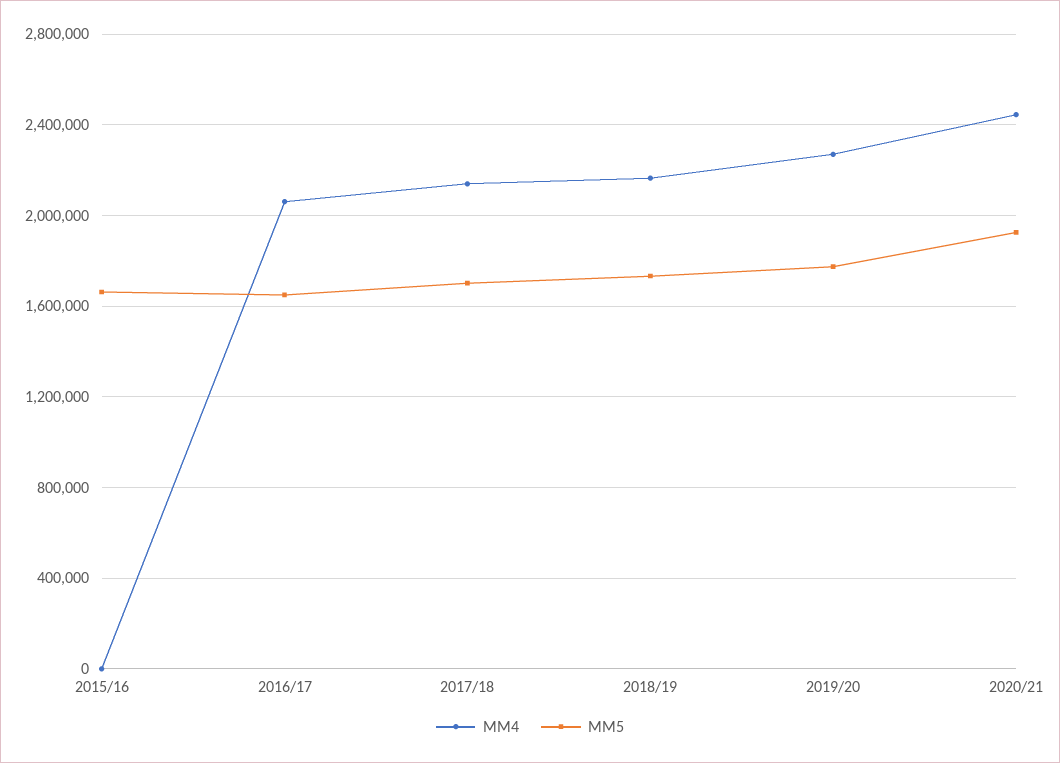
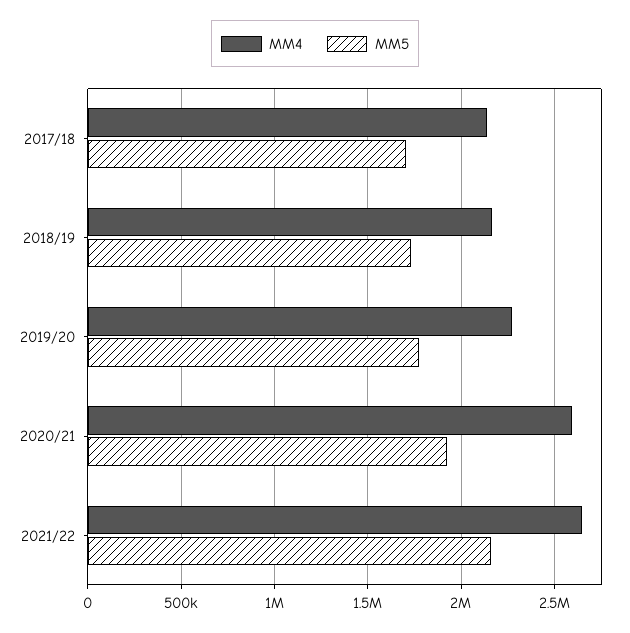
MM4, 2015/16: 0 -> none
MM5, 2015/16: 1650000 -> none
MM4, 2016/17: 2050000 -> none
MM5, 2016/17: 1650000 -> none
MM4, 2020/21: 2450000 -> 2600000
MM4, 2021/22: none -> 2650000
MM5, 2021/22: none -> 2150000

